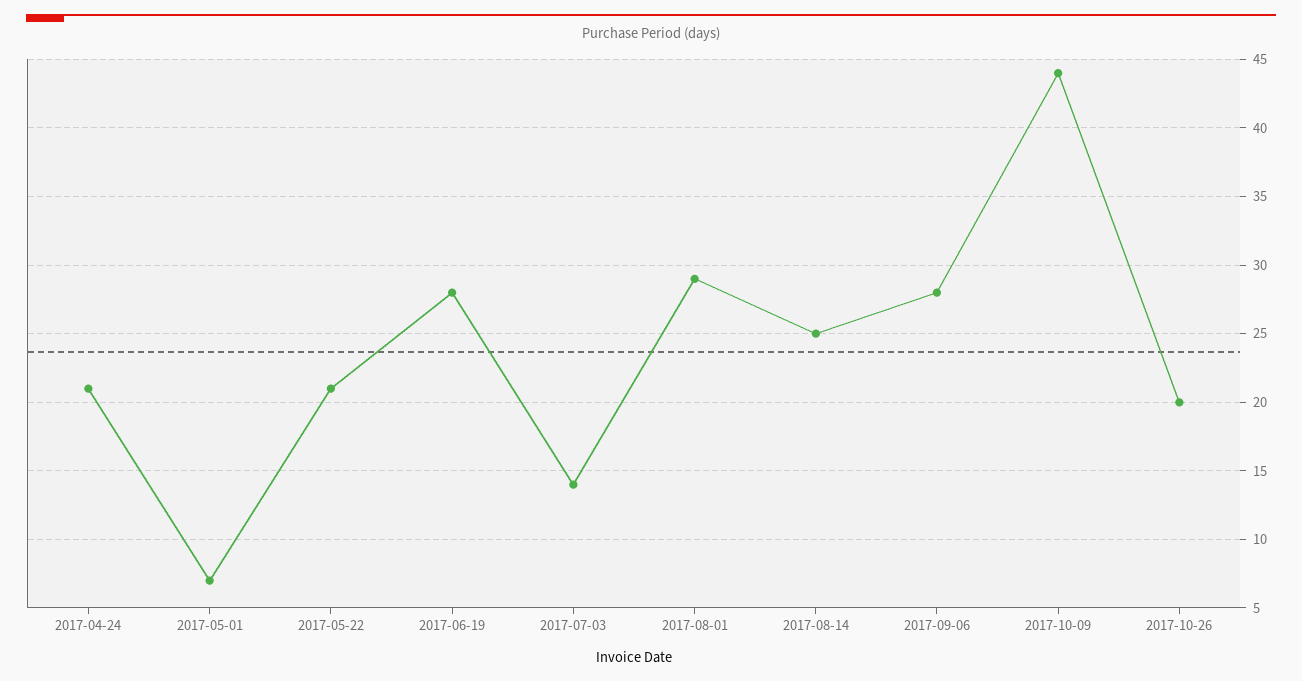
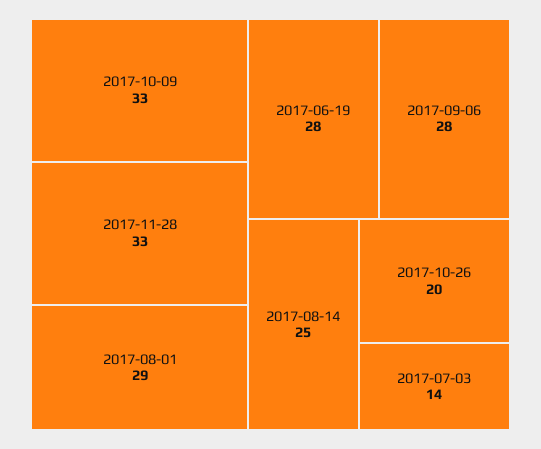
2017-04-24: 21 -> none
2017-05-01: 7 -> none
2017-05-22: 21 -> none
2017-10-09: 44 -> 33
2017-11-28: none -> 33

